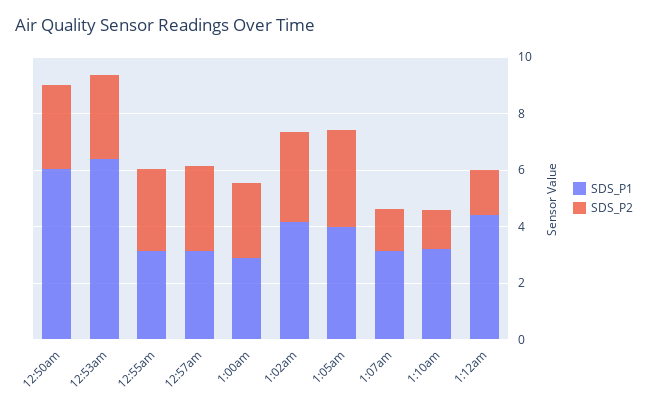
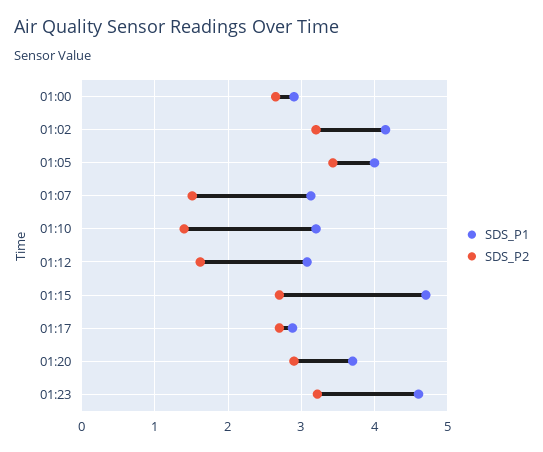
SDS_P1, 12:50am: 6 -> none
SDS_P2, 12:50am: 3 -> none
SDS_P1, 12:53am: 6.5 -> none
SDS_P2, 12:53am: 3 -> none
SDS_P1, 12:55am: 3 -> none
SDS_P2, 12:55am: 3 -> none
SDS_P1, 12:57am: 3 -> none
SDS_P2, 12:57am: 3 -> none
SDS_P1, 1:12am: 4.5 -> 3.1
SDS_P1, 01:15: none -> 4.7
SDS_P2, 01:15: none -> 2.7
SDS_P1, 01:17: none -> 2.9
SDS_P2, 01:17: none -> 2.7
SDS_P1, 01:20: none -> 3.7
SDS_P2, 01:20: none -> 2.9
SDS_P1, 01:23: none -> 4.6
SDS_P2, 01:23: none -> 3.2

